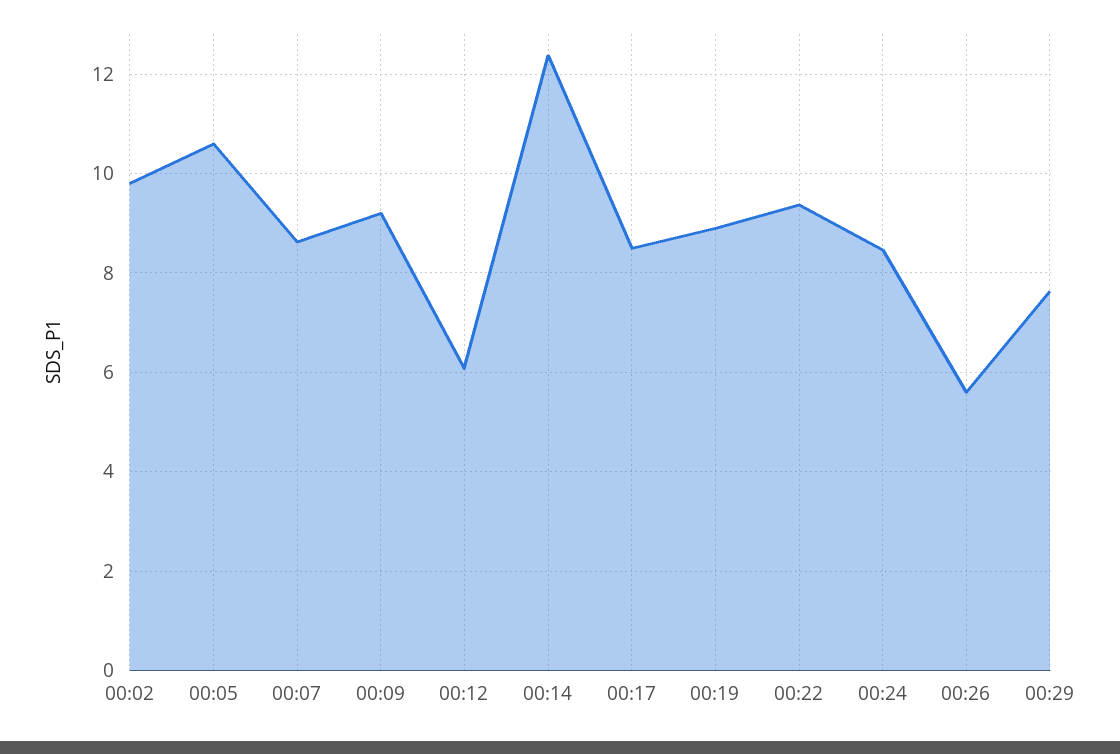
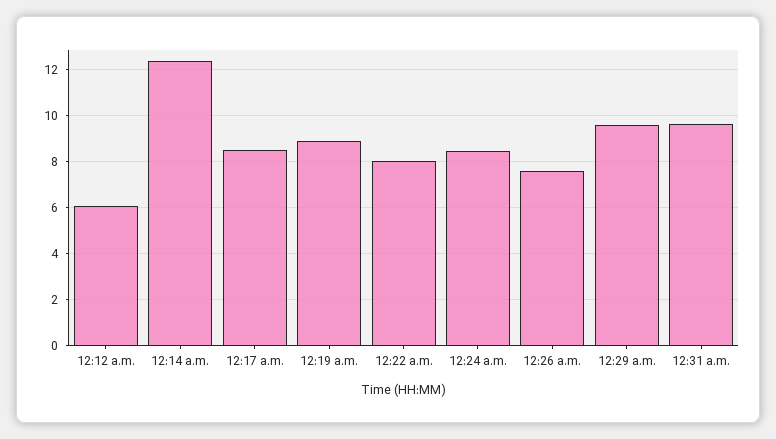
00:02: 9.8 -> none
00:05: 10.6 -> none
00:07: 8.6 -> none
00:09: 9.2 -> none
00:22: 9.4 -> 8
00:26: 5.6 -> 7.5
00:29: 7.6 -> 9.5
12:31 a.m.: none -> 9.5

